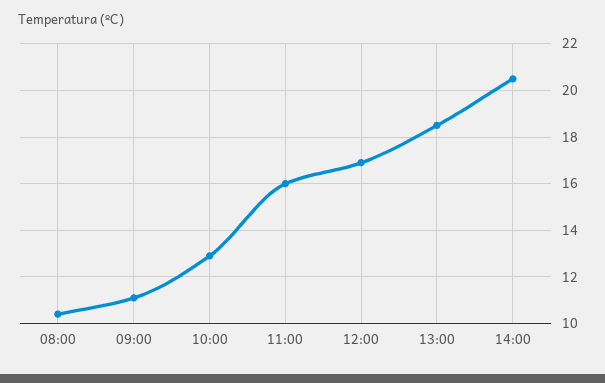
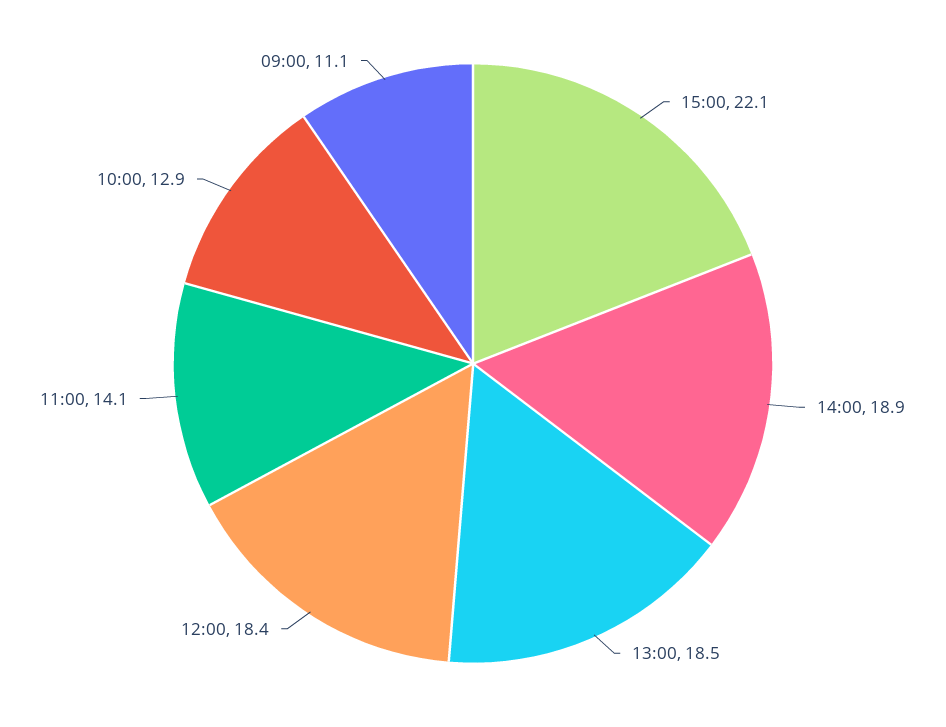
08:00: 10.5 -> none
11:00: 16 -> 14.1
12:00: 17 -> 18.4
14:00: 20.5 -> 18.9
15:00: none -> 22.1

